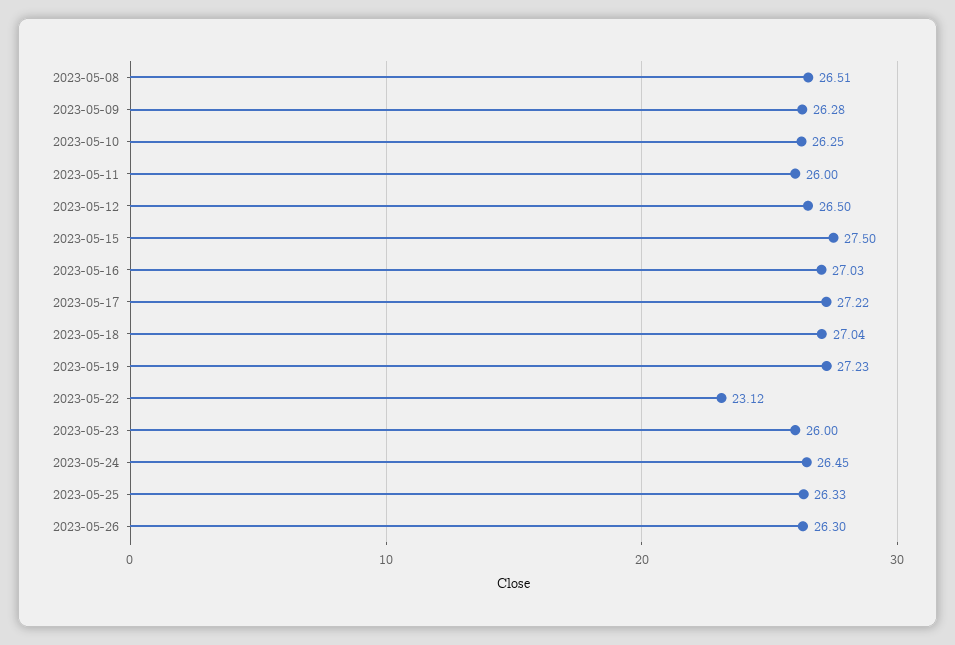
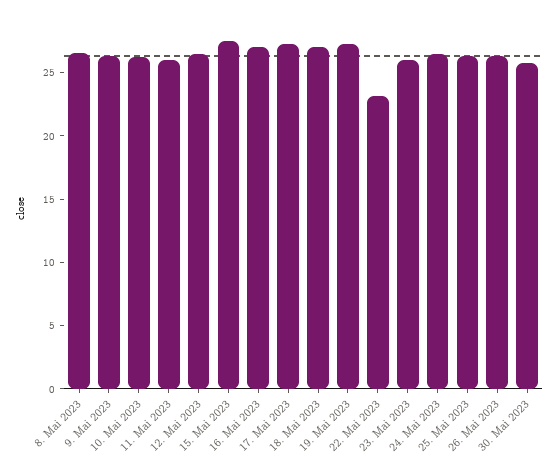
30. Mai 2023: none -> 26

